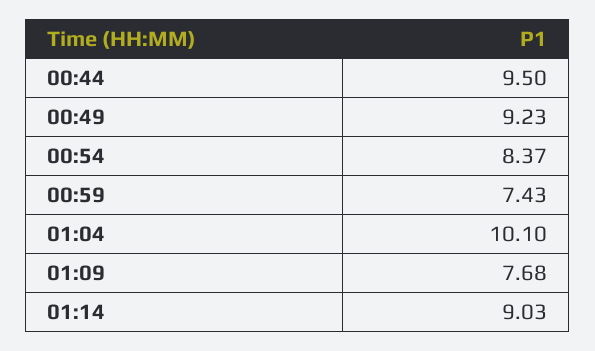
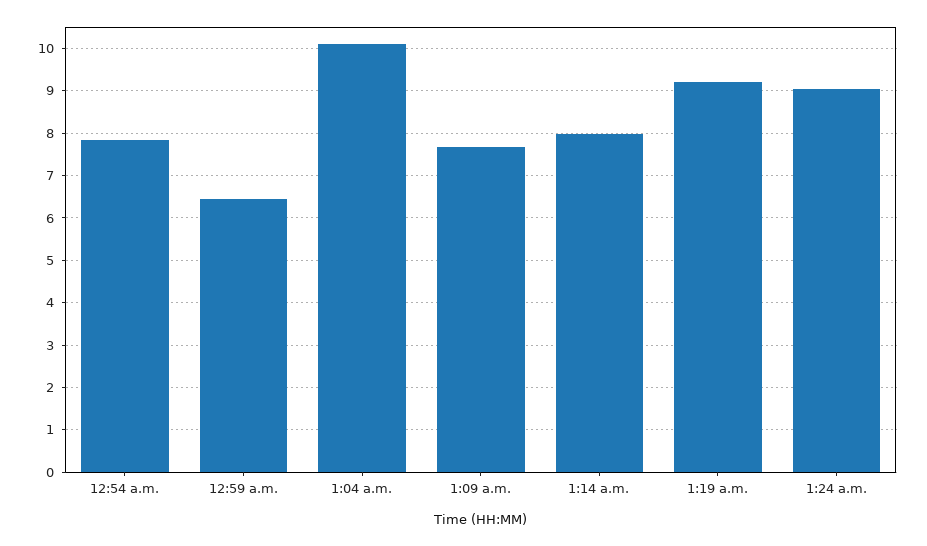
00:44: 9.5 -> none
00:49: 9.23 -> none
00:54: 8.37 -> 7.8
00:59: 7.43 -> 6.4
01:14: 9.03 -> 8
1:19 a.m.: none -> 9.2
1:24 a.m.: none -> 9

